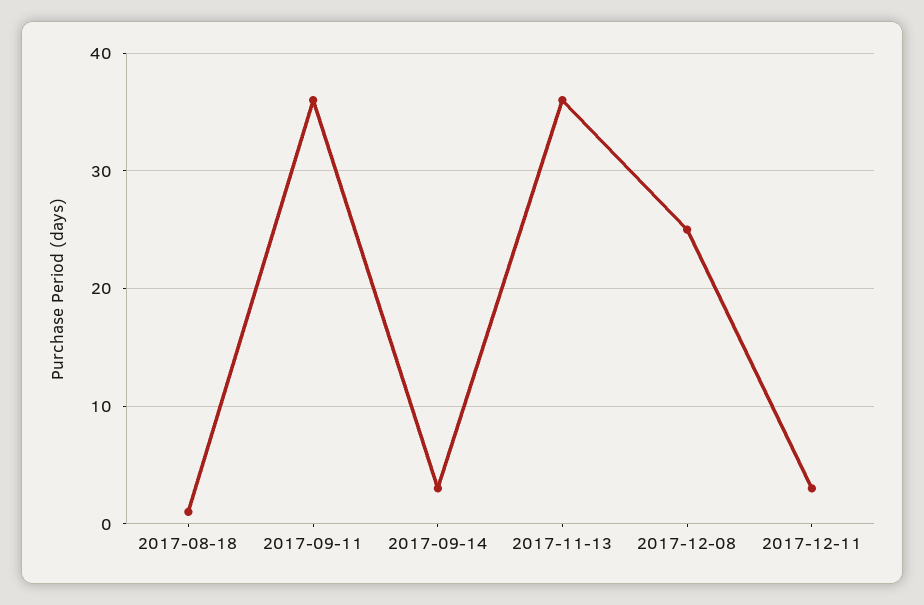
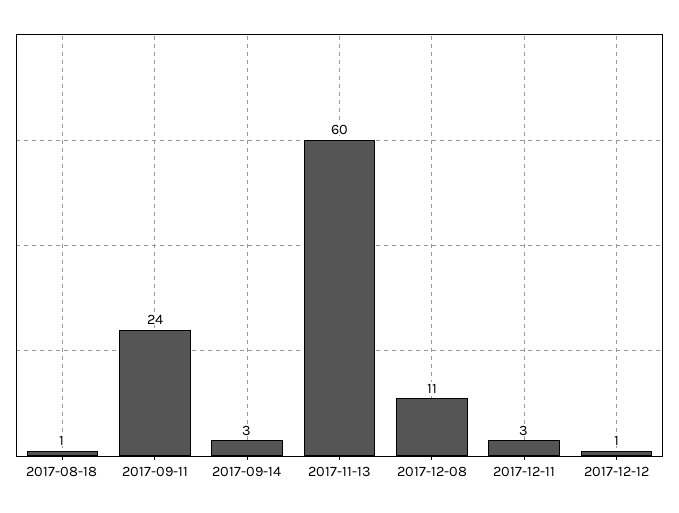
2017-09-11: 36 -> 24
2017-11-13: 36 -> 60
2017-12-08: 25 -> 11
2017-12-12: none -> 1

